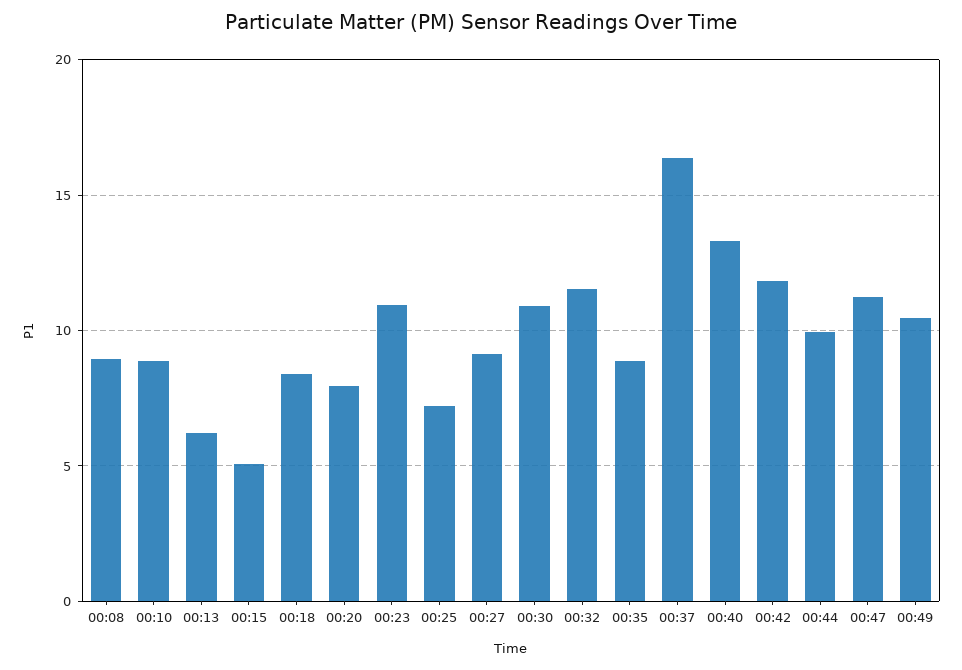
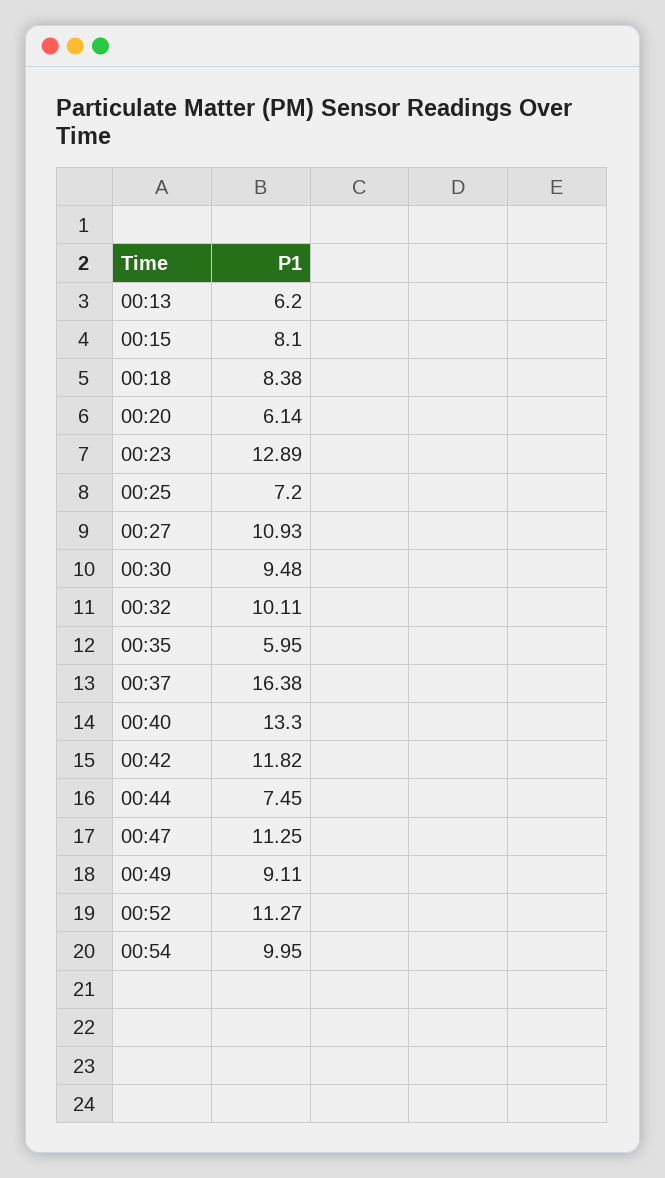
00:08: 9 -> none
00:10: 9 -> none
00:15: 5 -> 8.1
00:20: 8 -> 6.14
00:23: 11 -> 12.89
00:27: 9 -> 10.93
00:30: 11 -> 9.48
00:32: 11.5 -> 10.11
00:35: 9 -> 5.95
00:44: 10 -> 7.45
00:49: 10.5 -> 9.11
00:52: none -> 11.27
00:54: none -> 9.95

